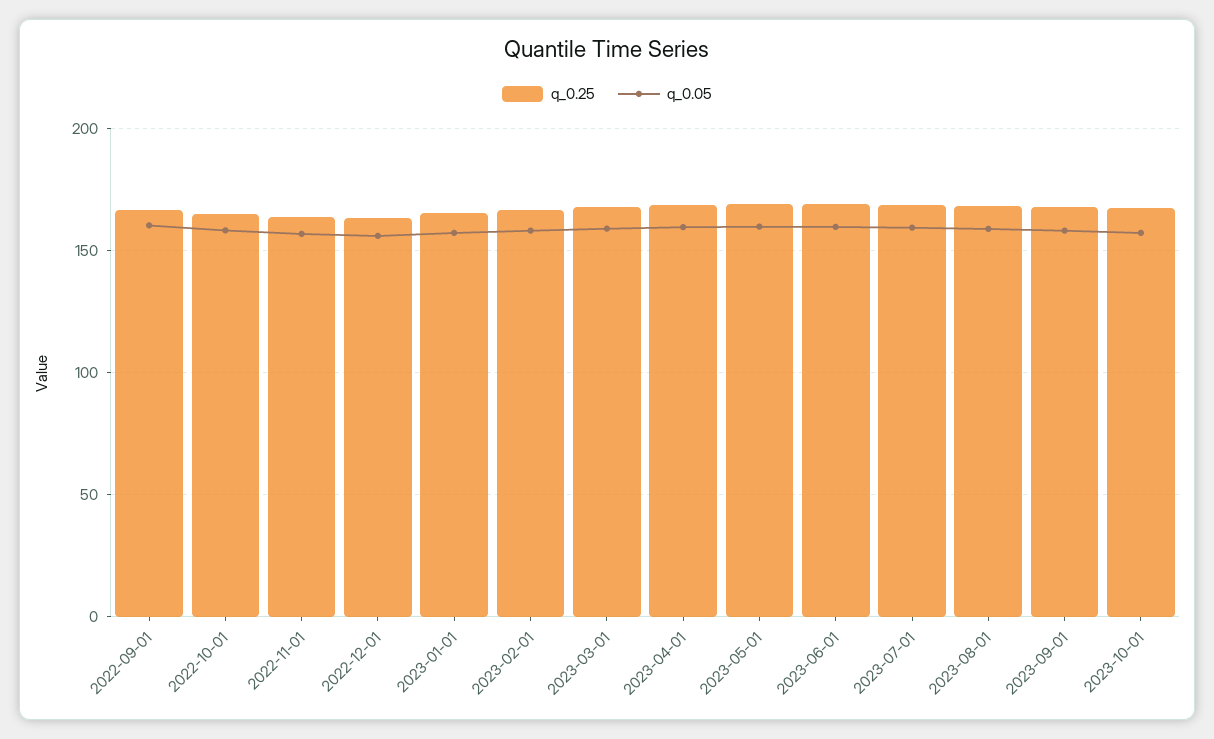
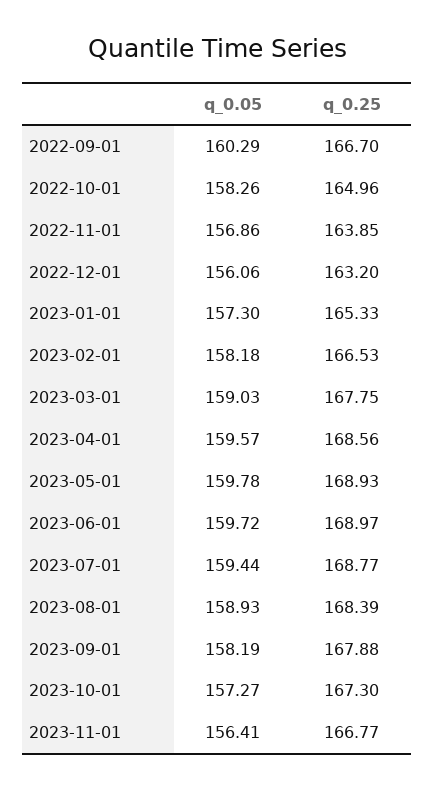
q_0.05, 2023-11-01: none -> 156.41
q_0.25, 2023-11-01: none -> 166.77

